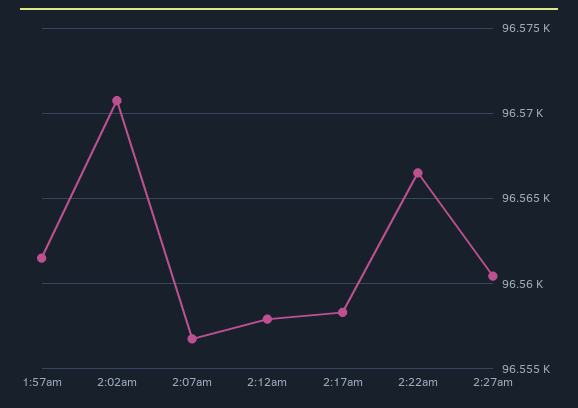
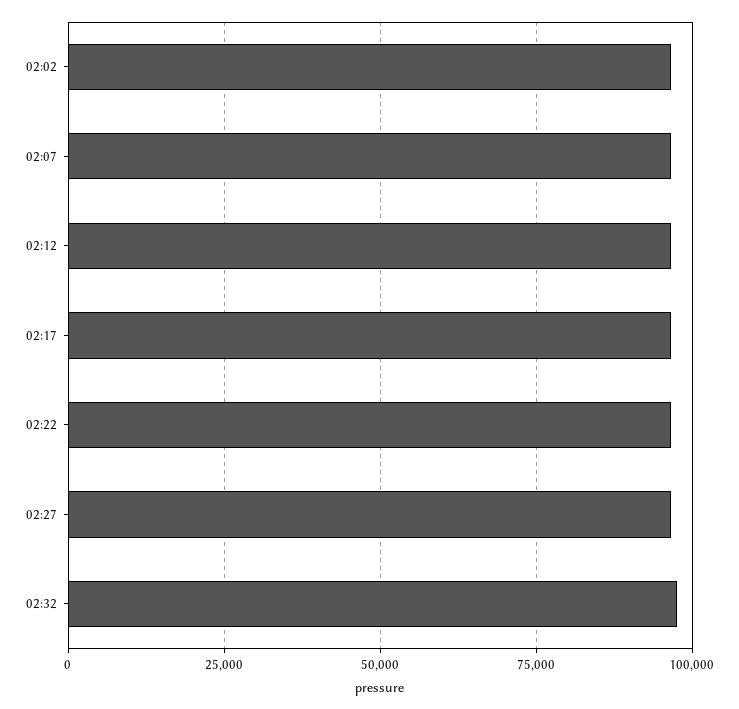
1:57am: 96561.5 -> none
02:32: none -> 97500

